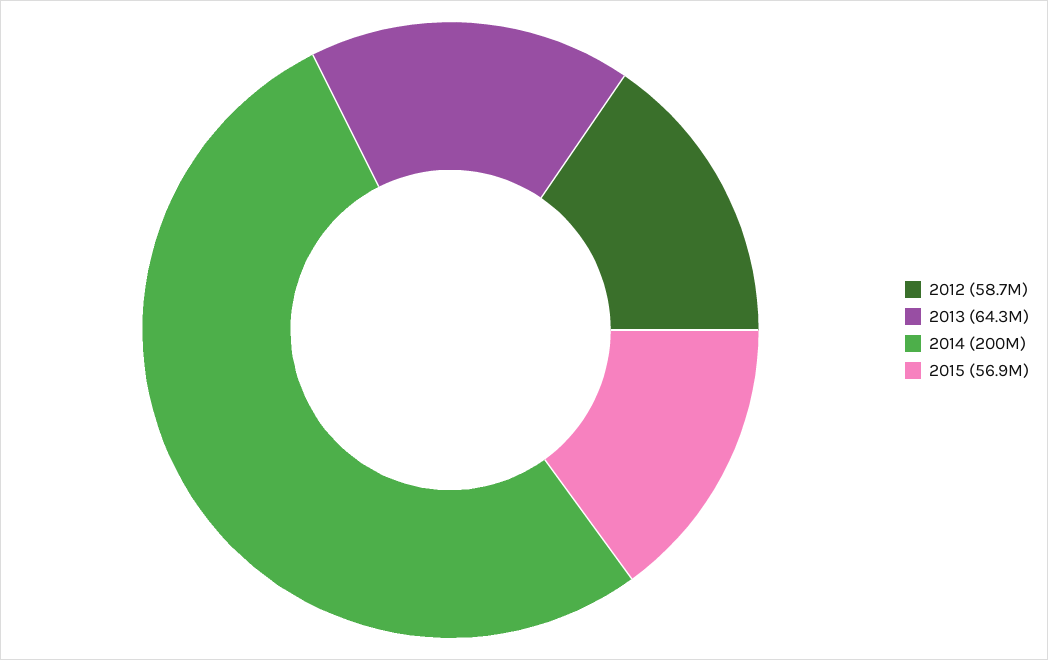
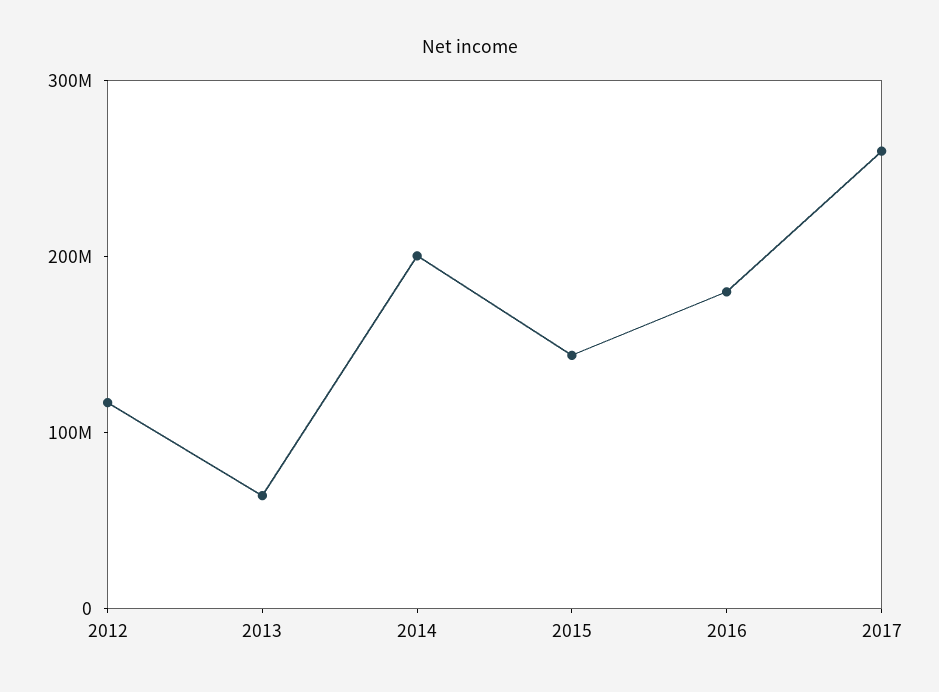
2012: 58700000 -> 120000000
2015: 56900000 -> 140000000
2016: none -> 180000000
2017: none -> 260000000

